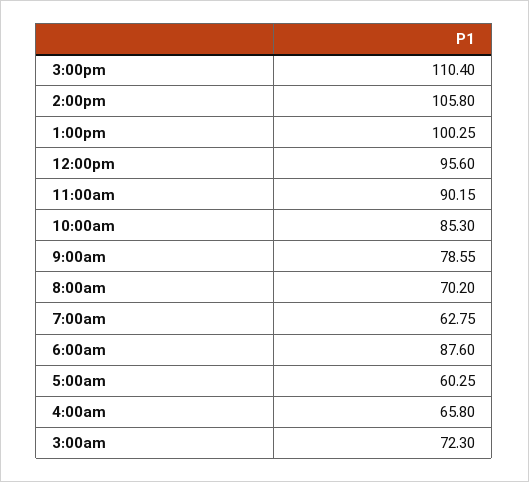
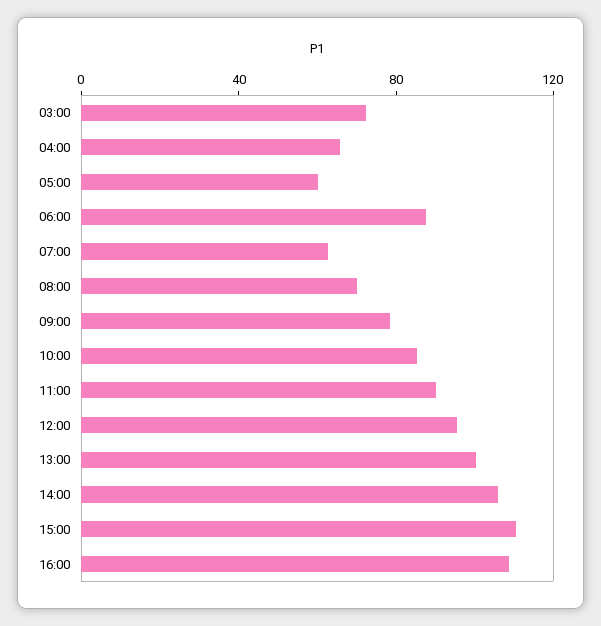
16:00: none -> 110

